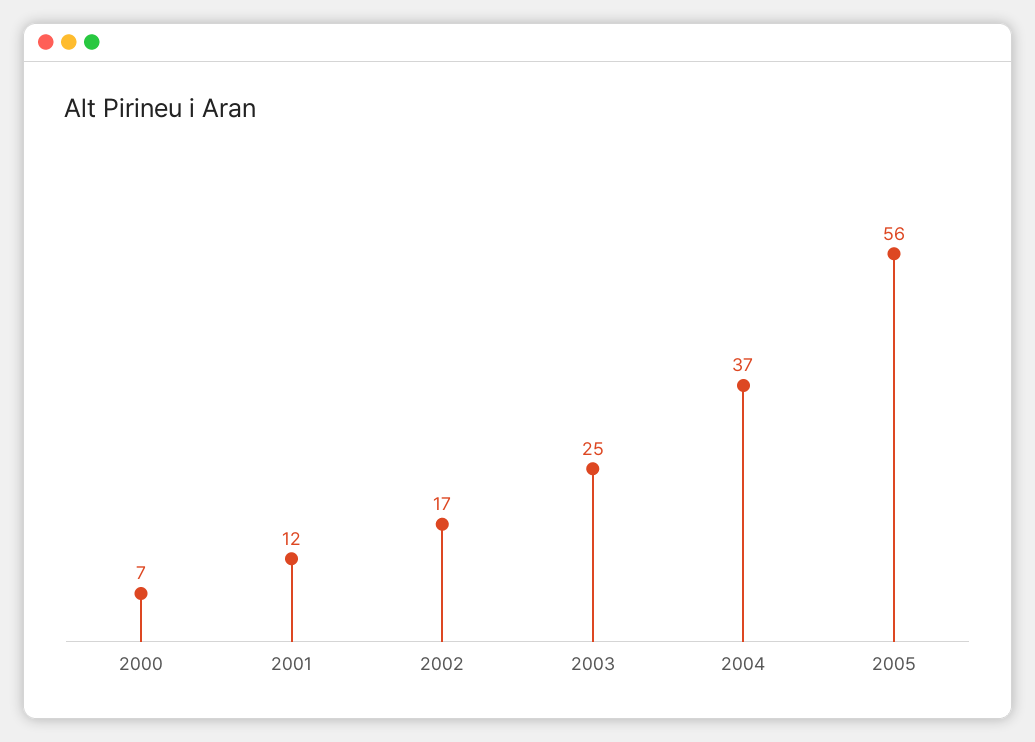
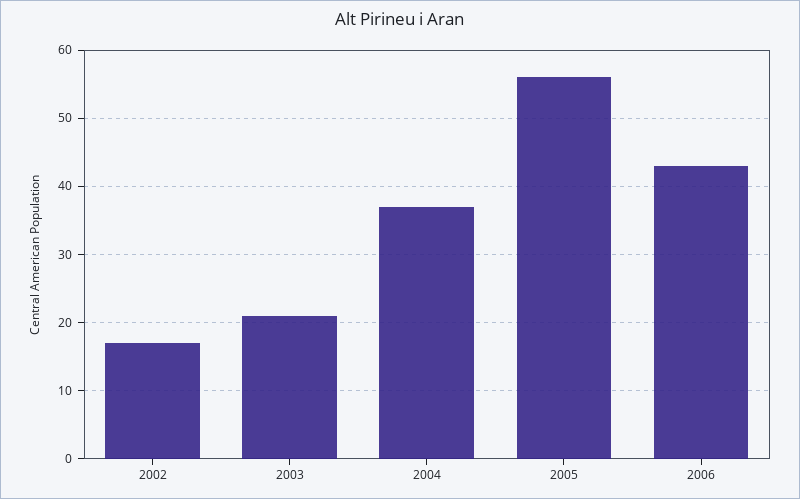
2000: 7 -> none
2001: 12 -> none
2003: 25 -> 21
2006: none -> 43

